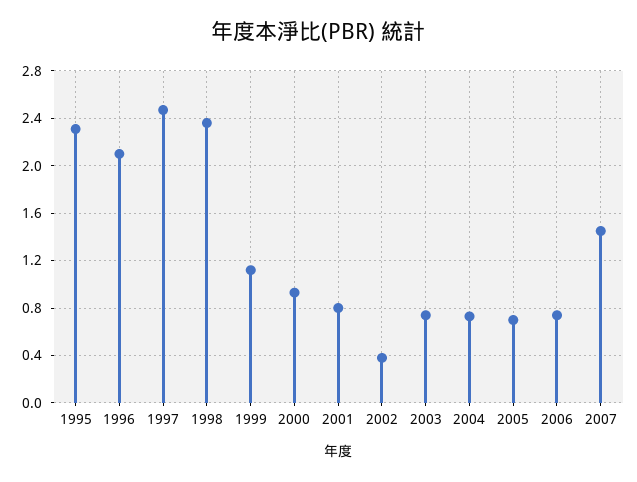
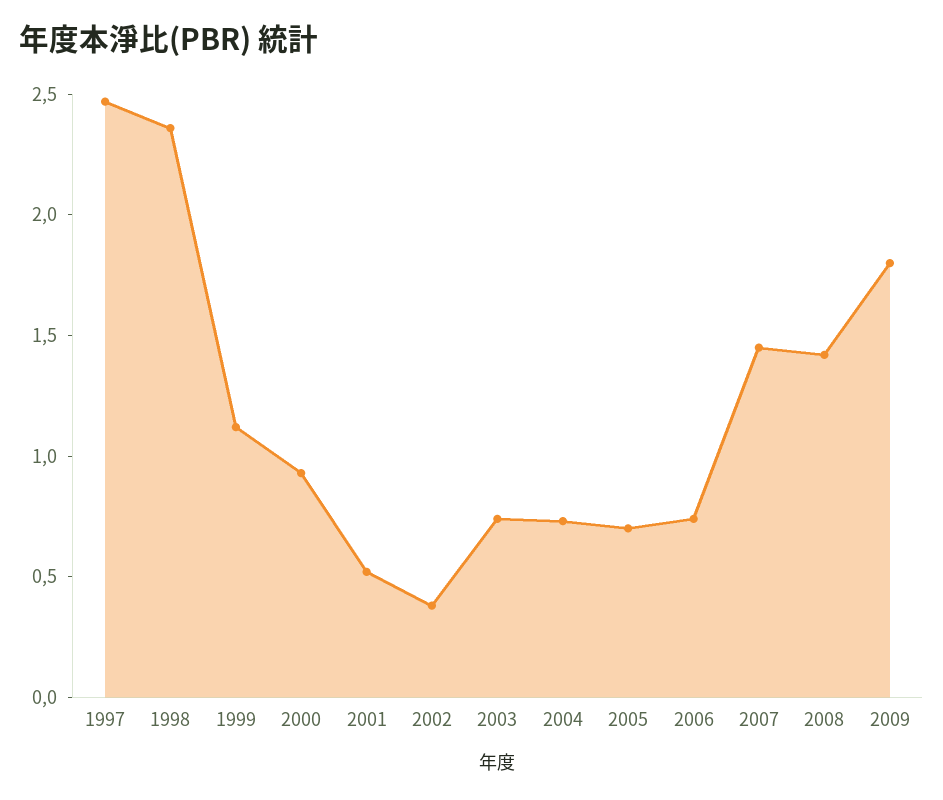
1995: 2.3 -> none
1996: 2.1 -> none
2001: 0.8 -> 0.5
2008: none -> 1.4
2009: none -> 1.8

